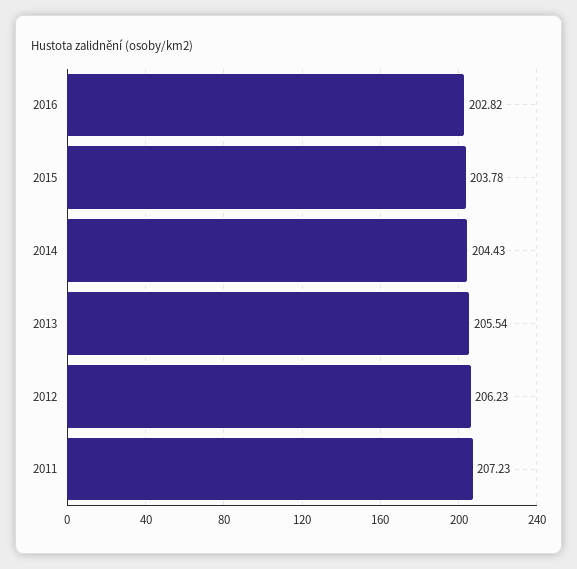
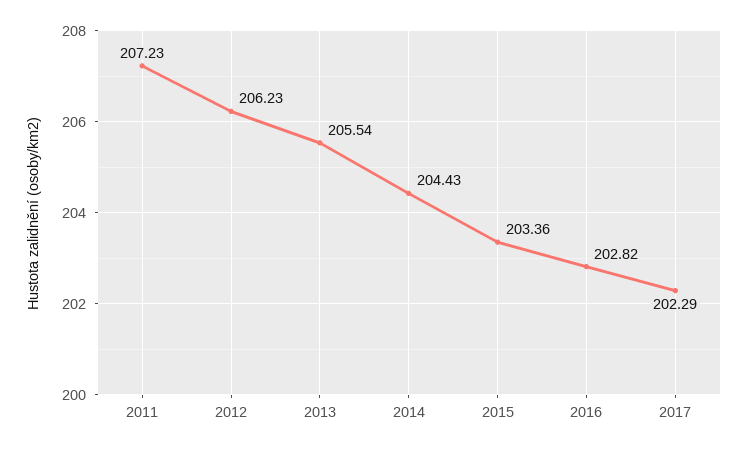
2015: 203.78 -> 203.36
2017: none -> 202.29

